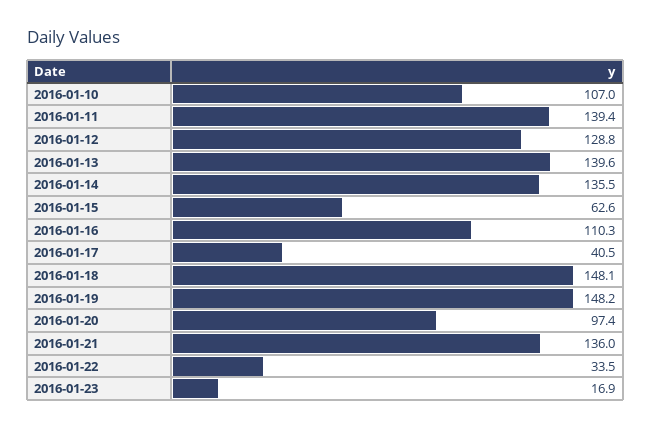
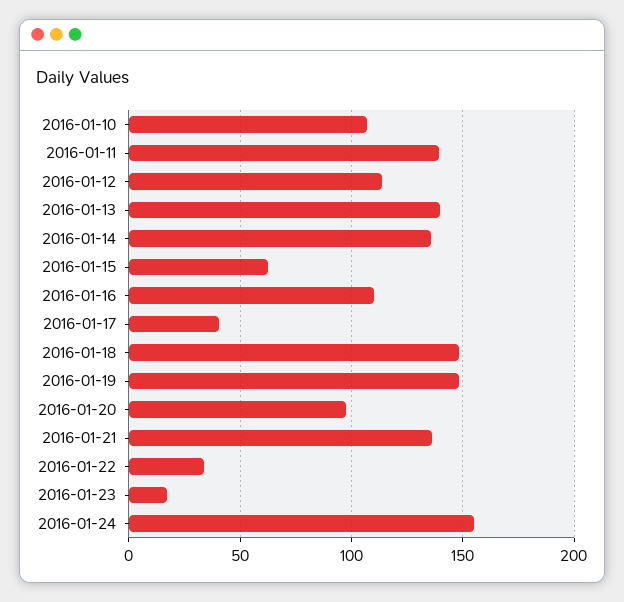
2016-01-12: 128.8 -> 115
2016-01-24: none -> 155

